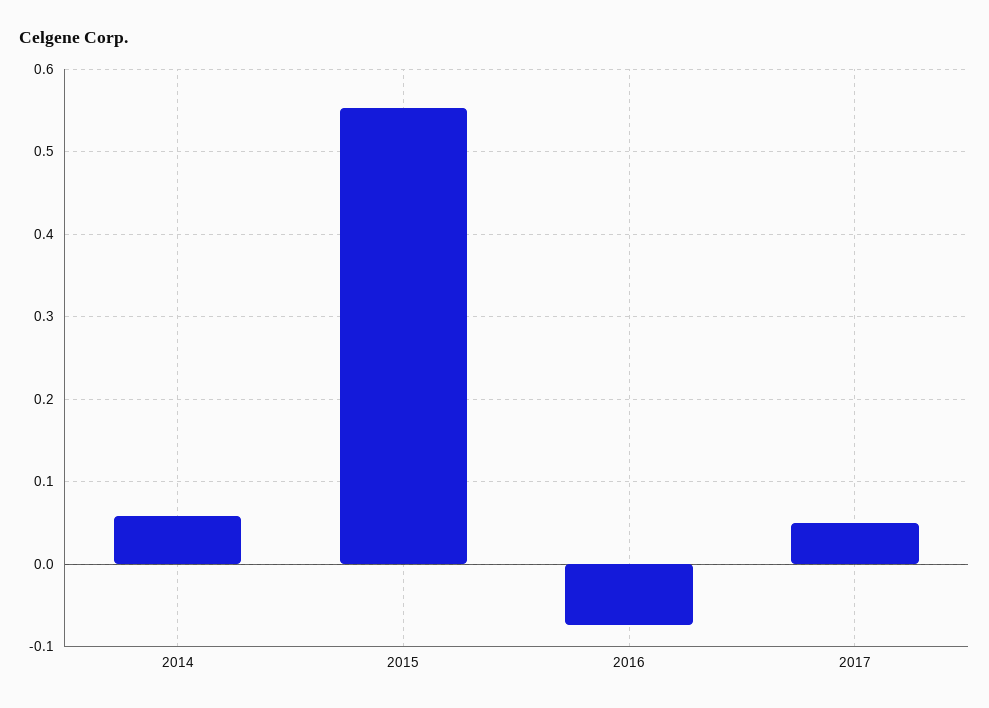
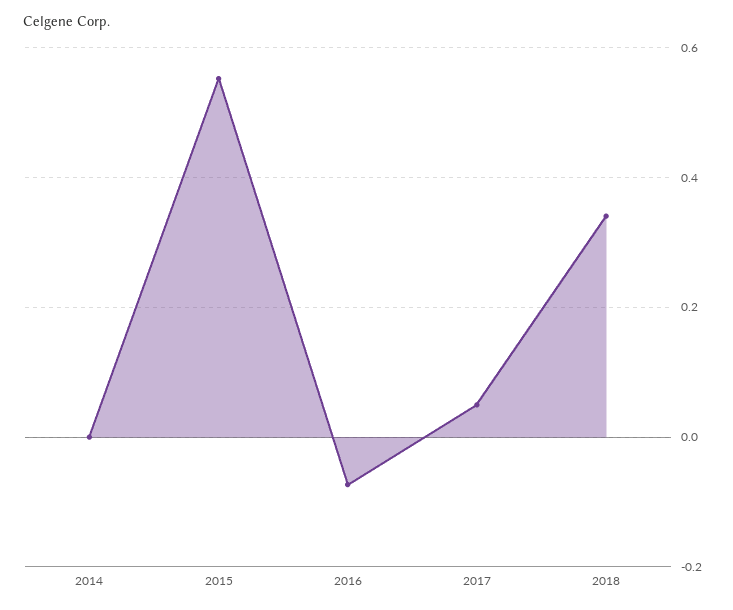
2014: 0.06 -> 0
2018: none -> 0.34

